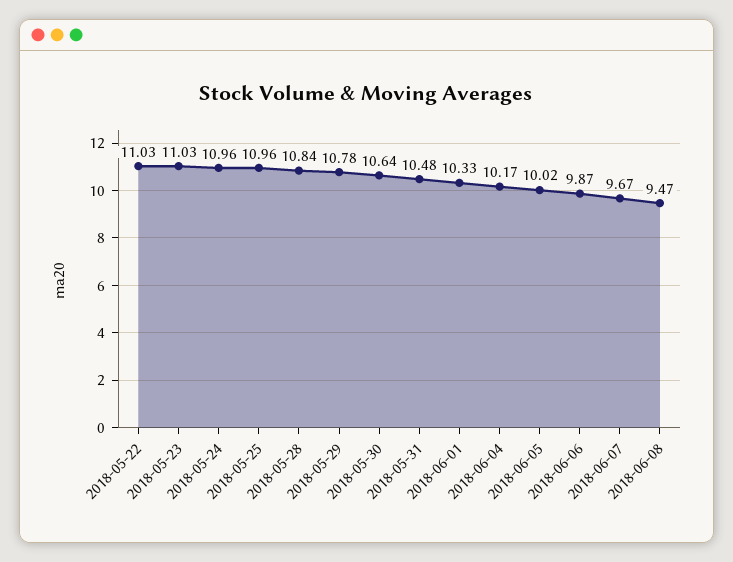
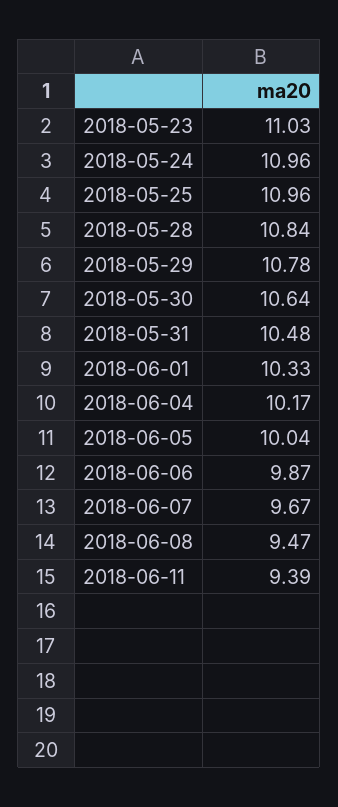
2018-05-22: 11.03 -> none
2018-06-05: 10.02 -> 10.04
2018-06-11: none -> 9.39

